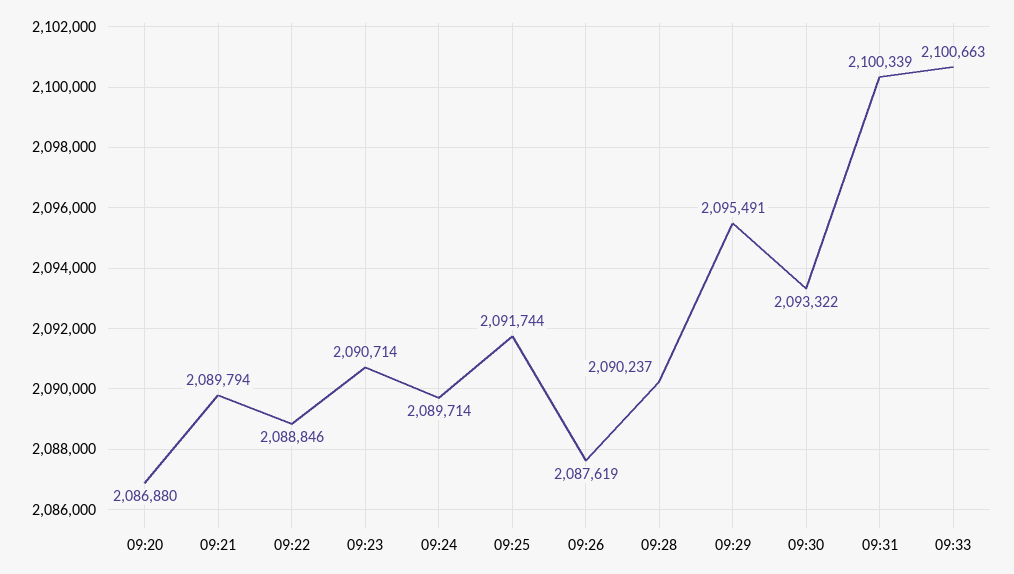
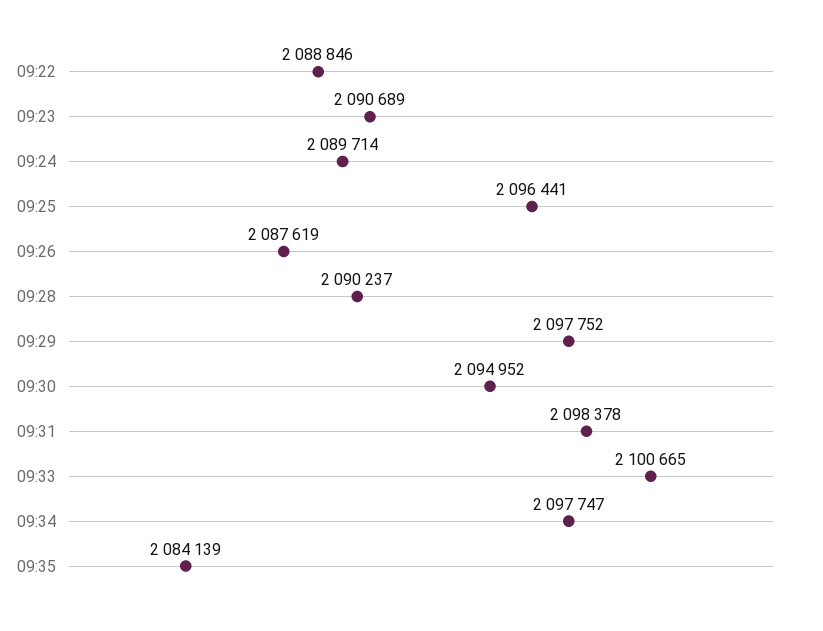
09:20: 2086880 -> none
09:21: 2089794 -> none
09:23: 2090714 -> 2090689
09:25: 2091744 -> 2096441
09:29: 2095491 -> 2097752
09:30: 2093322 -> 2094952
09:31: 2100339 -> 2098378
09:33: 2100663 -> 2100665
09:34: none -> 2097747
09:35: none -> 2084139

